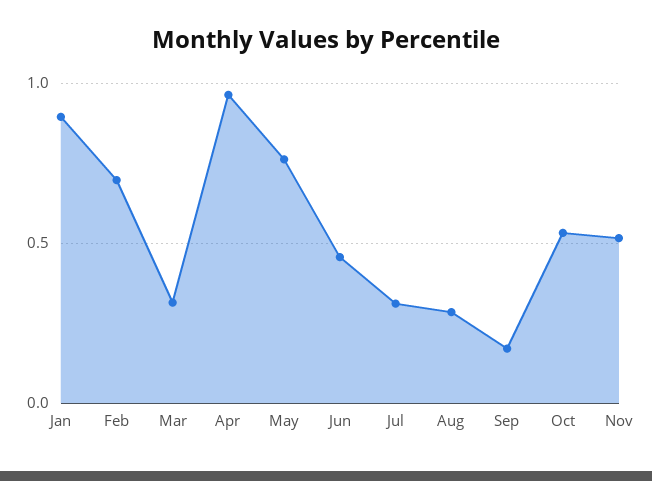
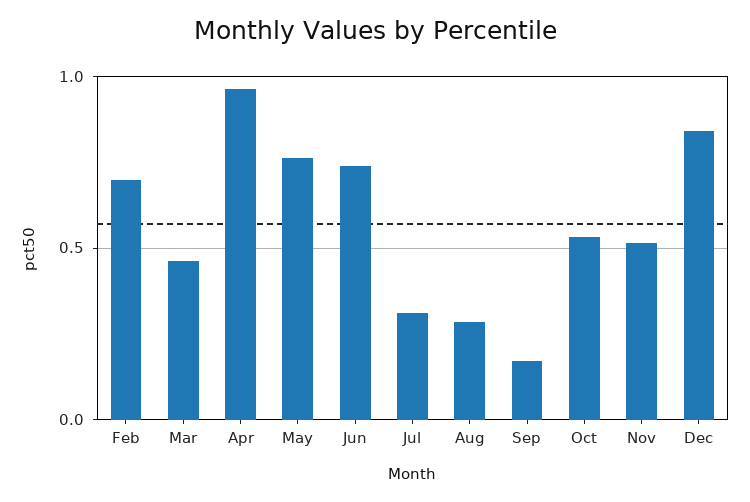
Jan: 0.9 -> none
Mar: 0.3 -> 0.45
Jun: 0.45 -> 0.75
Dec: none -> 0.85

